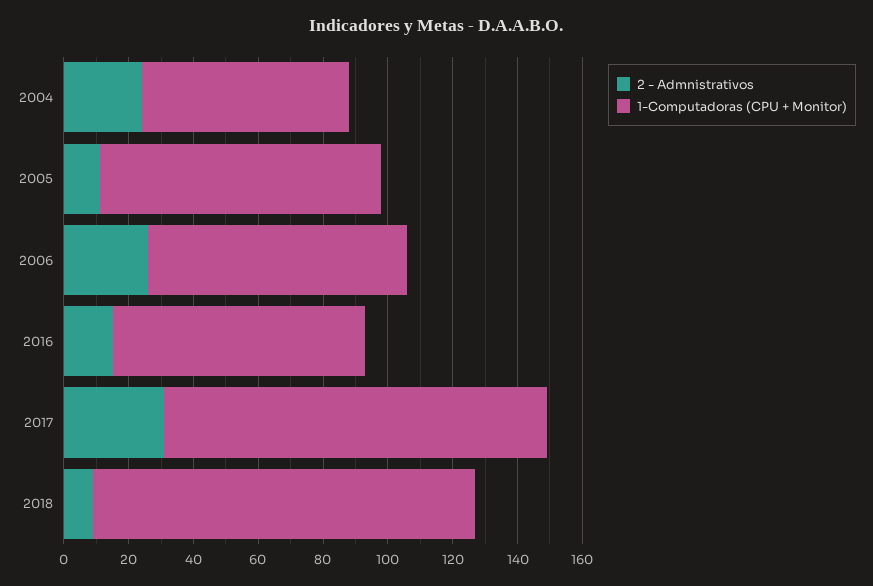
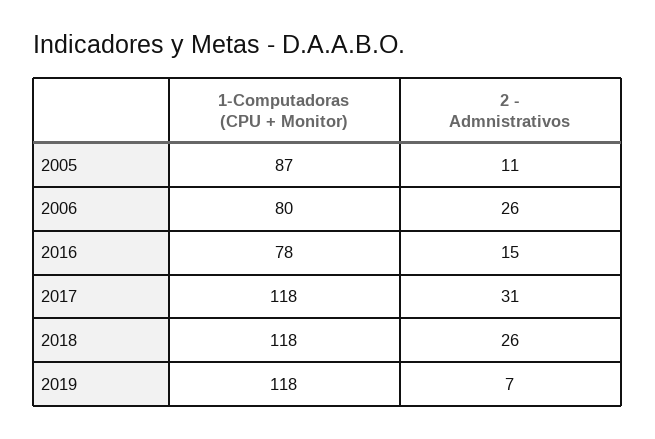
2 - Admnistrativos, 2004: 25 -> none
1-Computadoras (CPU + Monitor), 2004: 65 -> none
2 - Admnistrativos, 2018: 10 -> 26
1-Computadoras (CPU + Monitor), 2019: none -> 118
2 - Admnistrativos, 2019: none -> 7

